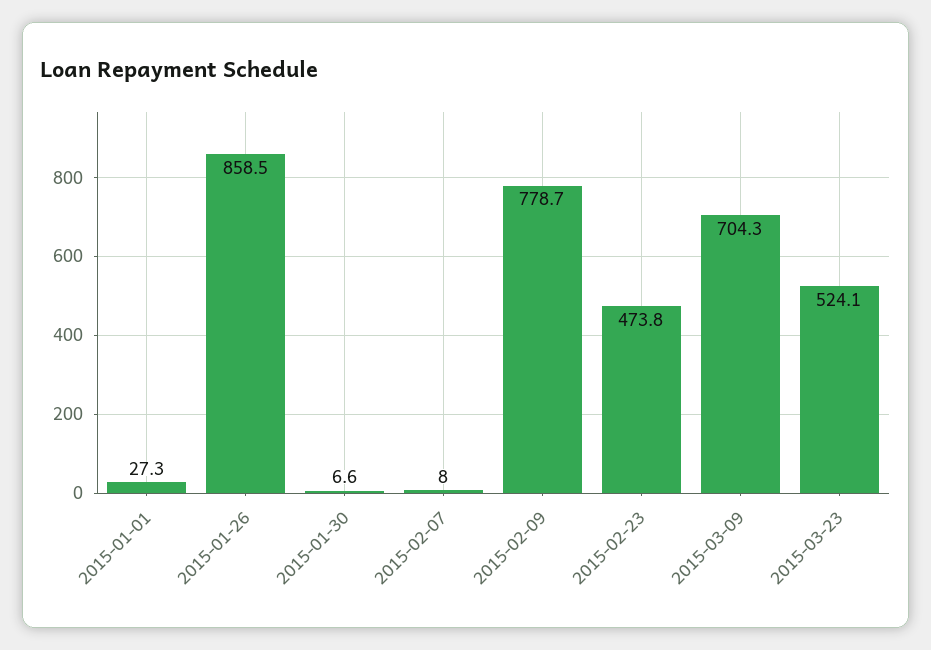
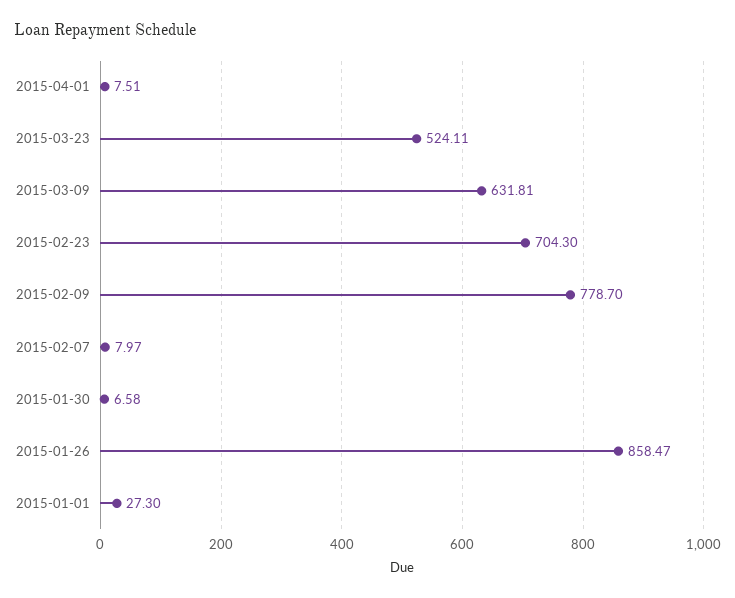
2015-02-23: 473.8 -> 704.3
2015-03-09: 704.3 -> 631.81
2015-04-01: none -> 7.51

